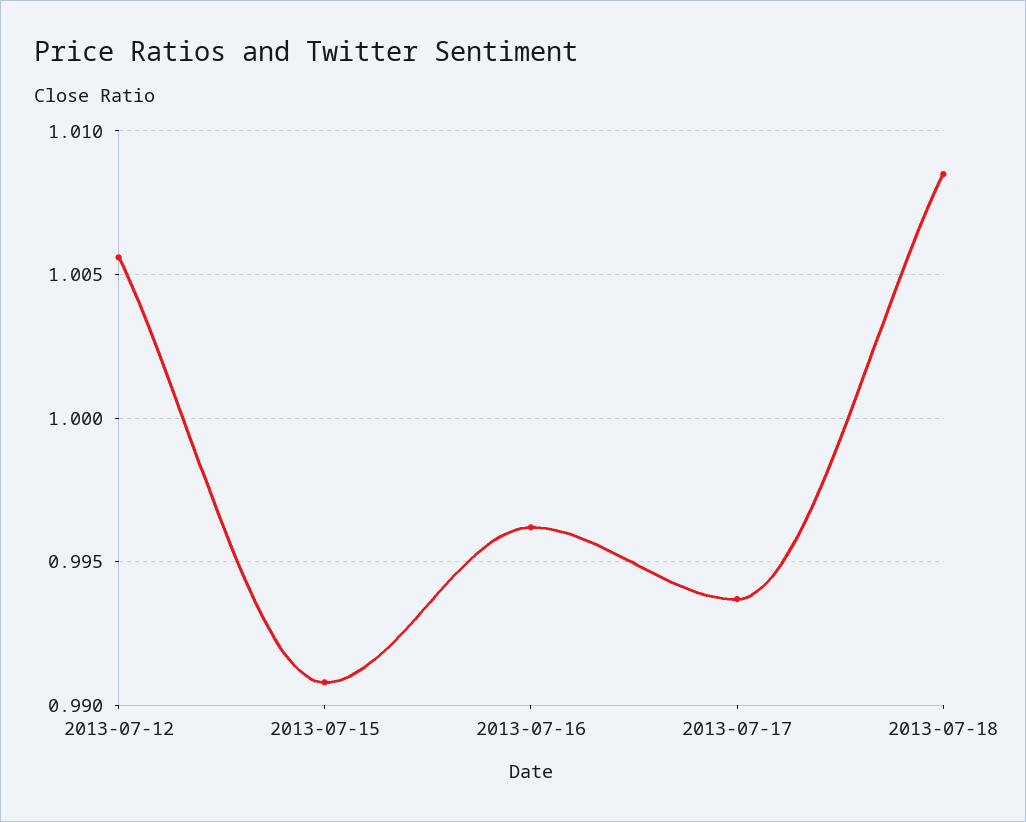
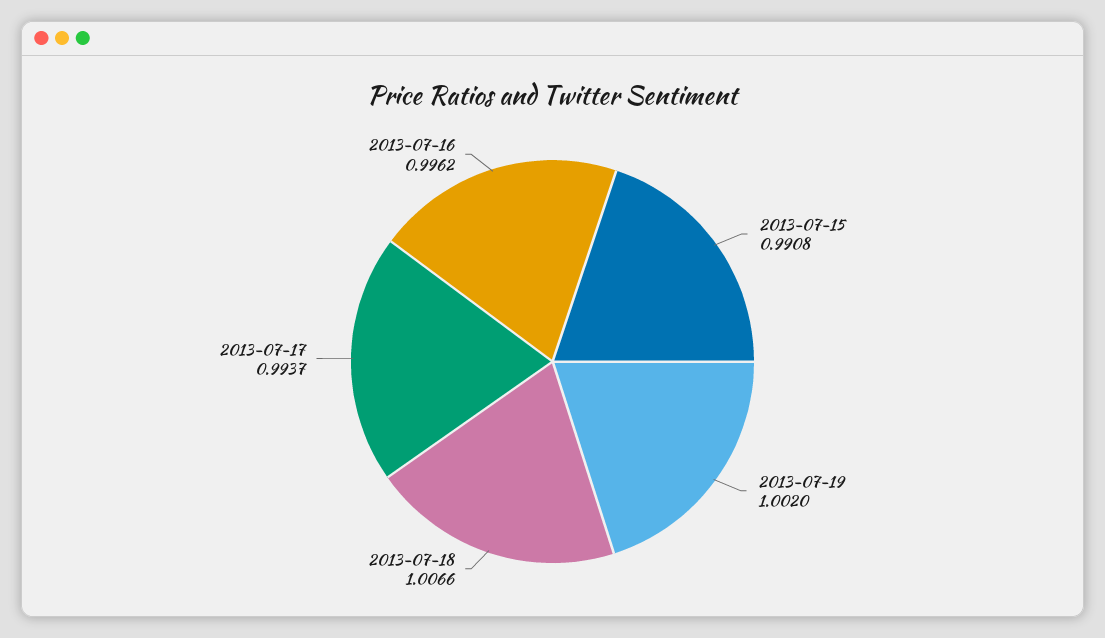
2013-07-12: 1.0055 -> none
2013-07-18: 1.0085 -> 1.0066
2013-07-19: none -> 1.002

